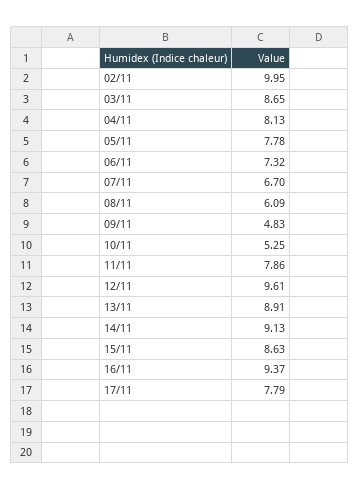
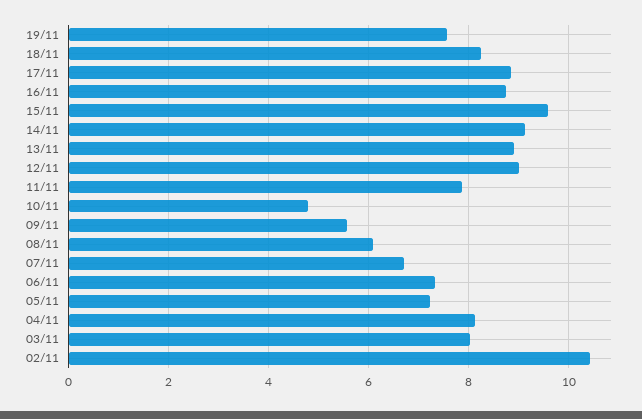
02/11: 9.95 -> 10.4
03/11: 8.65 -> 8
05/11: 7.78 -> 7.2
09/11: 4.83 -> 5.6
10/11: 5.25 -> 4.8
12/11: 9.61 -> 9
15/11: 8.63 -> 9.6
16/11: 9.37 -> 8.8
17/11: 7.79 -> 8.8
19/11: none -> 7.6
18/11: none -> 8.2

